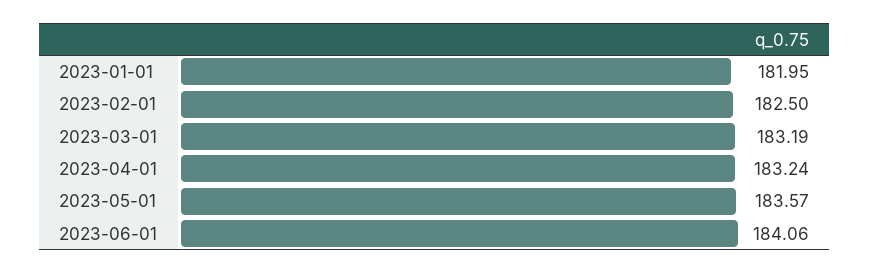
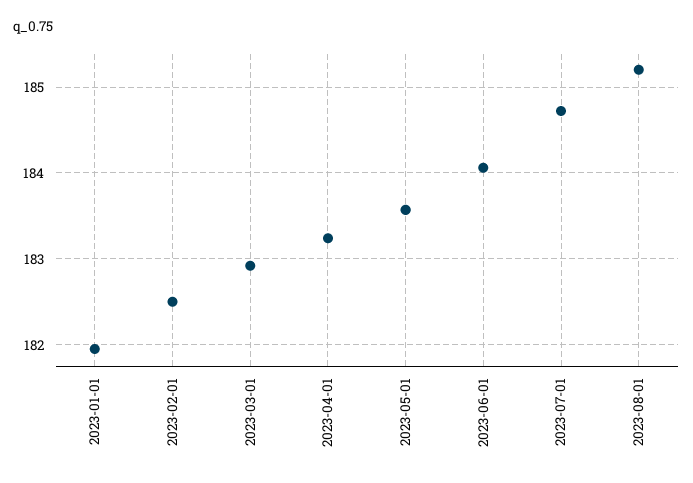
2023-03-01: 183.19 -> 182.9
2023-07-01: none -> 184.7
2023-08-01: none -> 185.2

